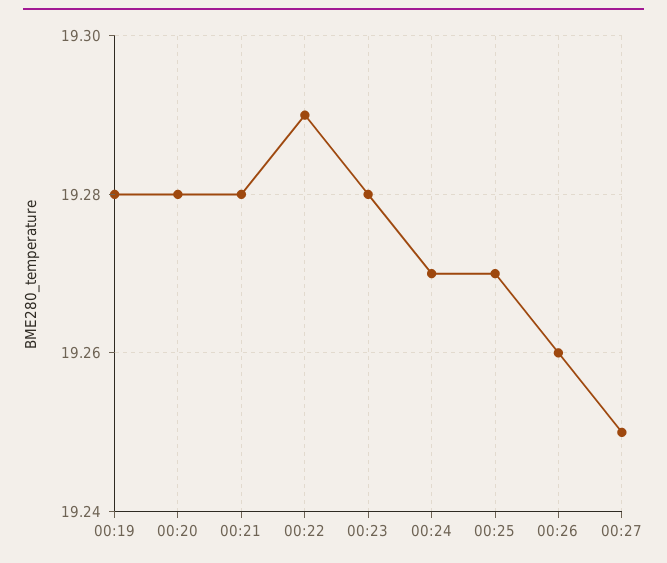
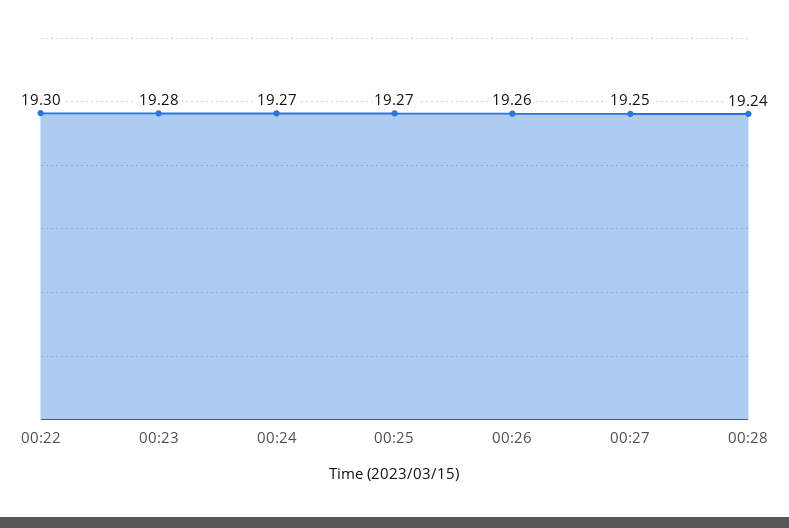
00:19: 19.28 -> none
00:20: 19.28 -> none
00:21: 19.28 -> none
00:22: 19.29 -> 19.3
00:28: none -> 19.24

